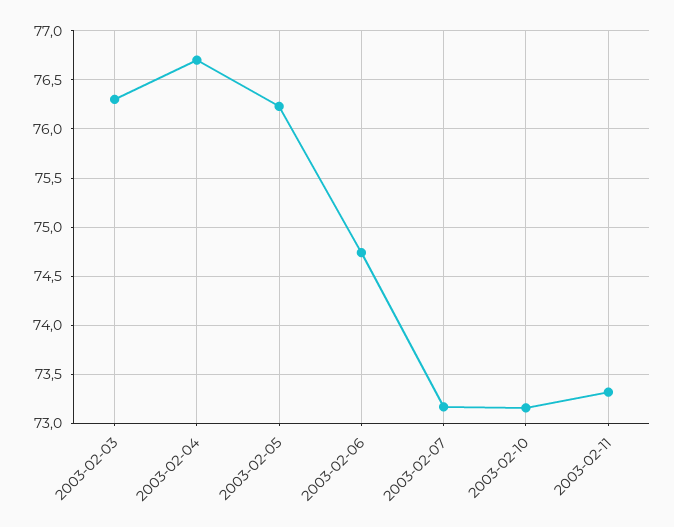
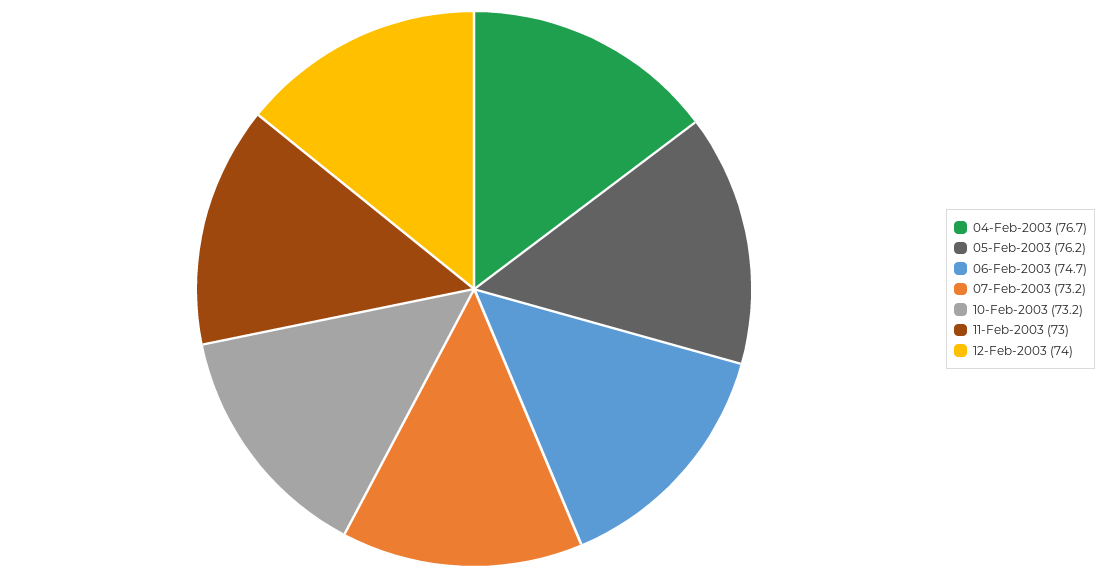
2003-02-03: 76.3 -> none
2003-02-11: 73.3 -> 73
12-Feb-2003: none -> 74

